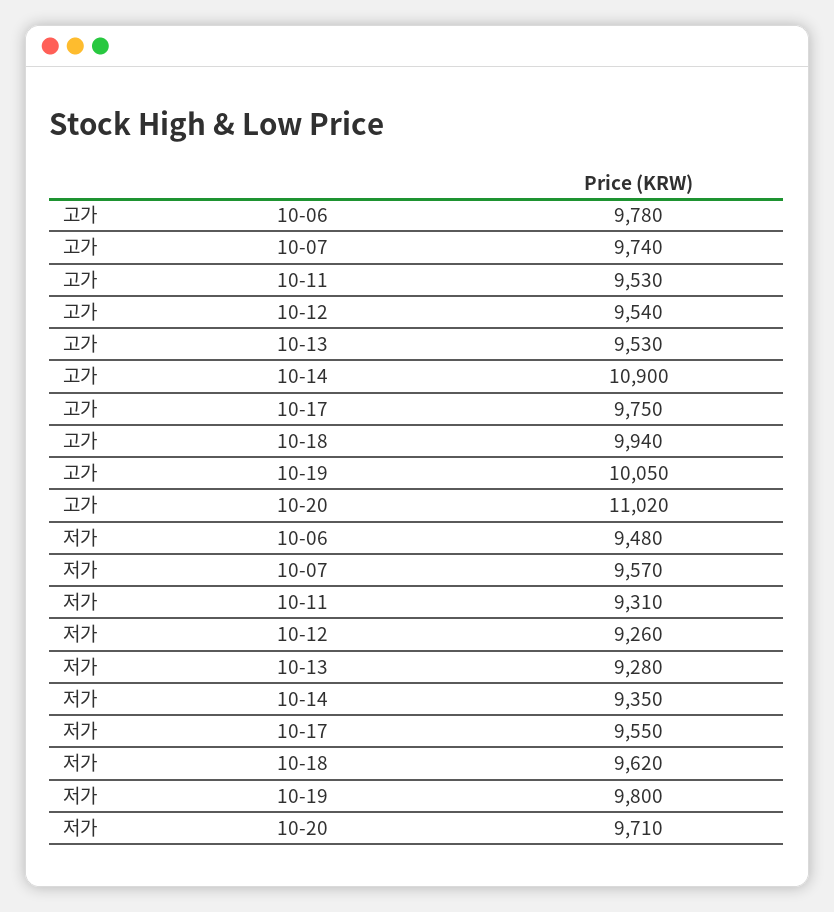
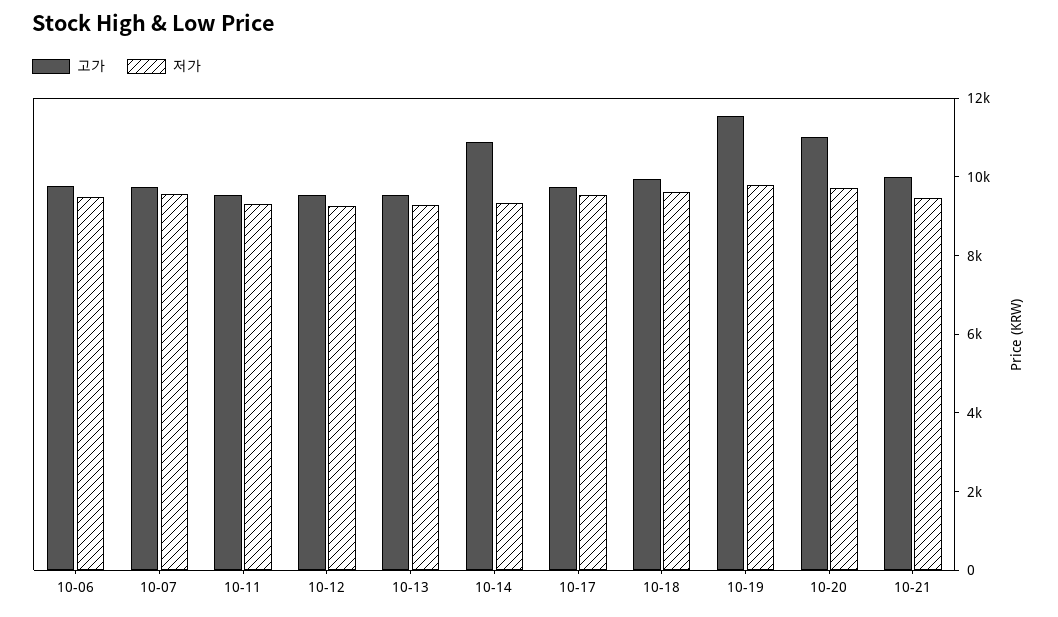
고가, 10-19: 10050 -> 11500
고가, 10-21: none -> 10000
저가, 10-21: none -> 9500

